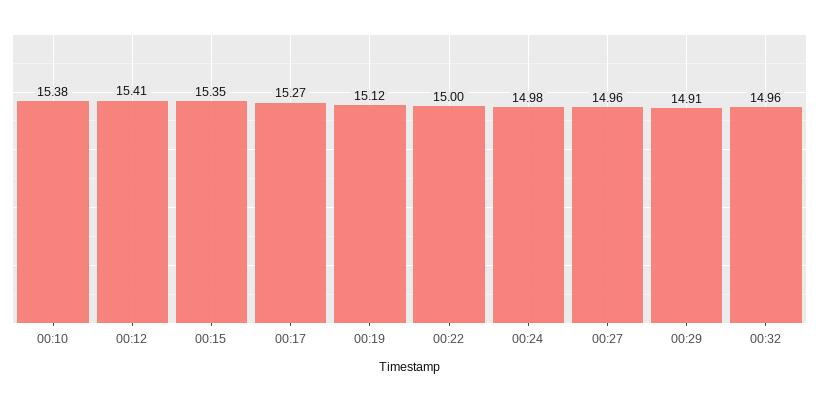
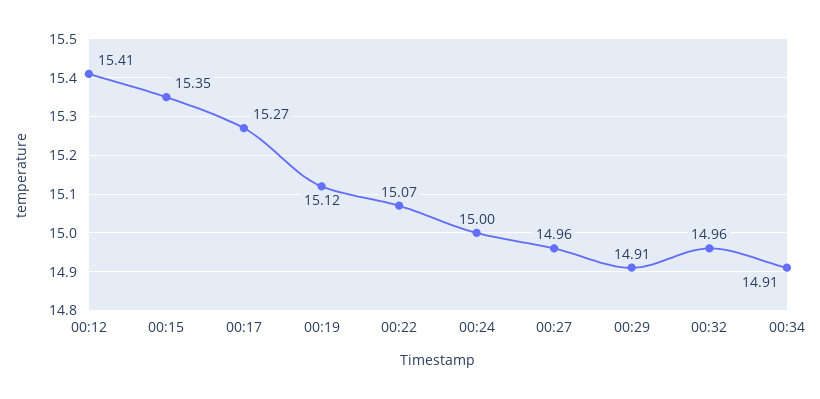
00:10: 15.38 -> none
00:22: 15 -> 15.07
00:24: 14.98 -> 15
00:34: none -> 14.91

